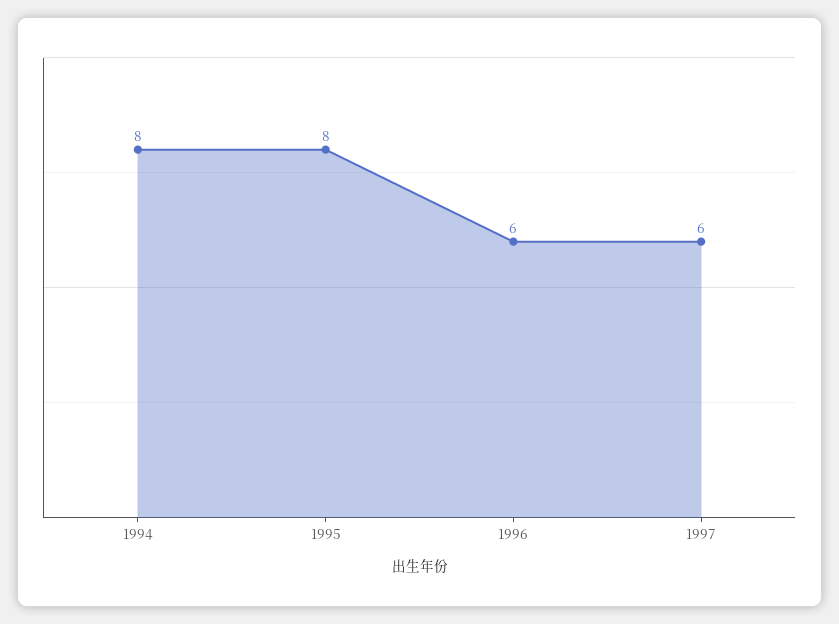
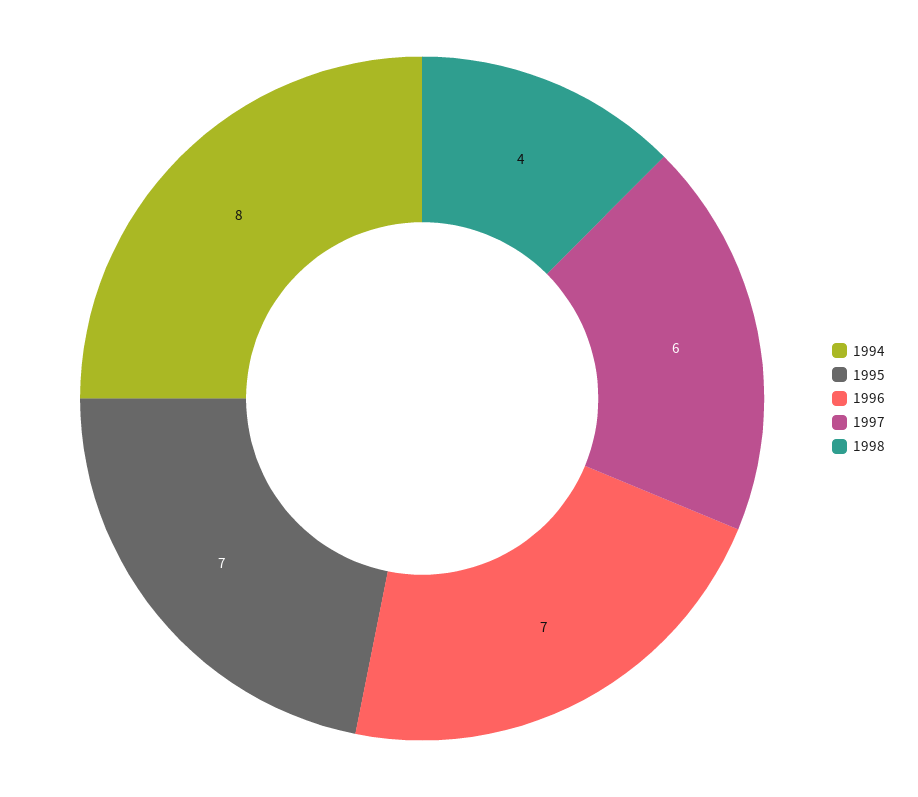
1995: 8 -> 7
1996: 6 -> 7
1998: none -> 4

